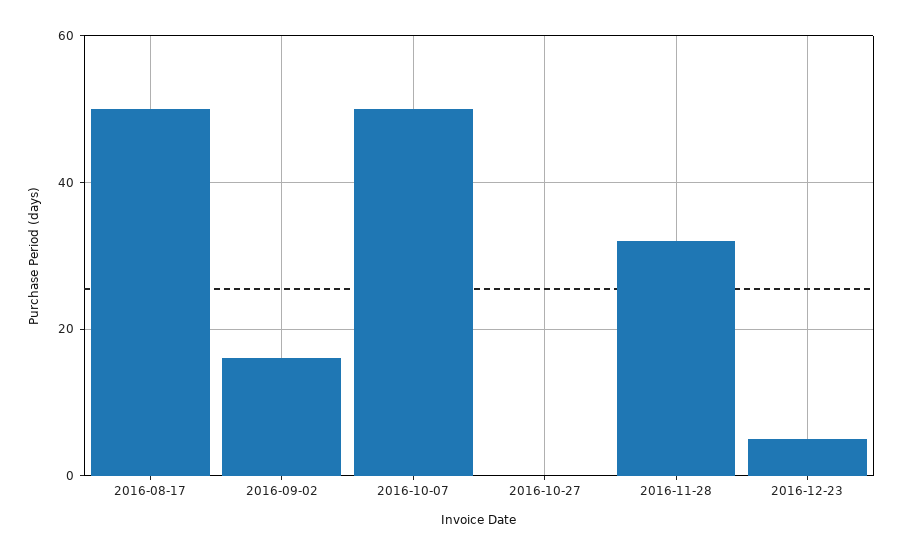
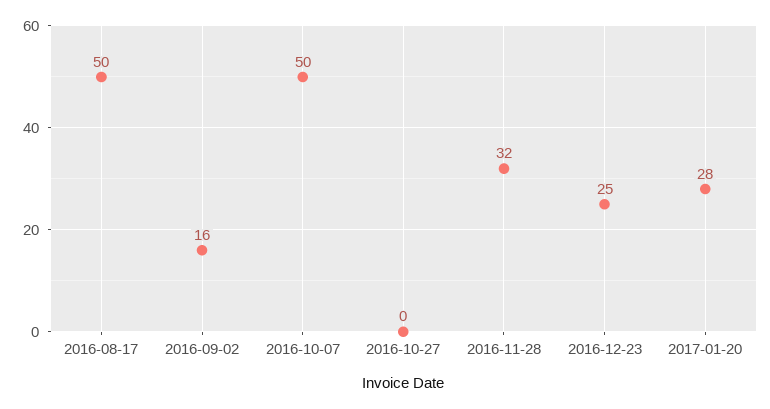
2016-12-23: 5 -> 25
2017-01-20: none -> 28

